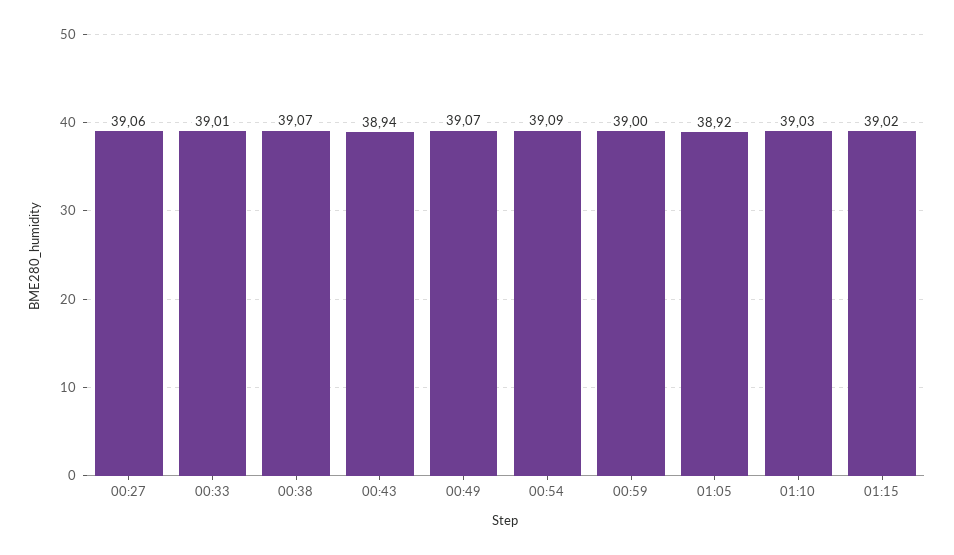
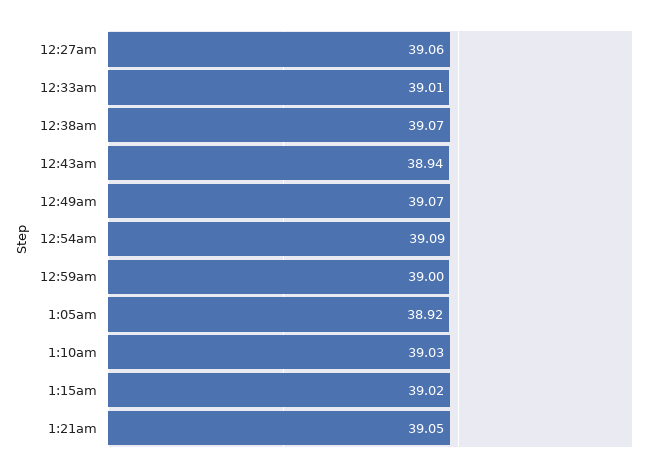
1:21am: none -> 39.05

